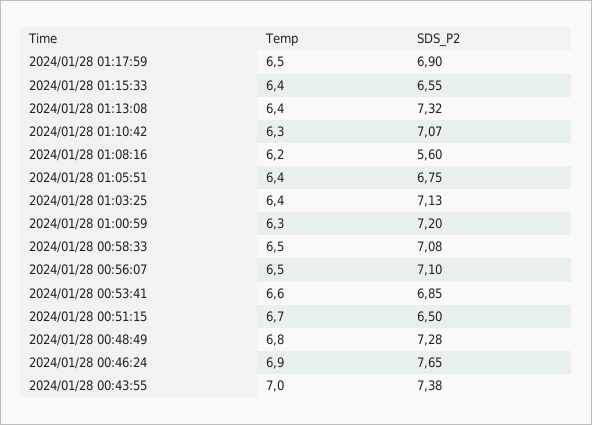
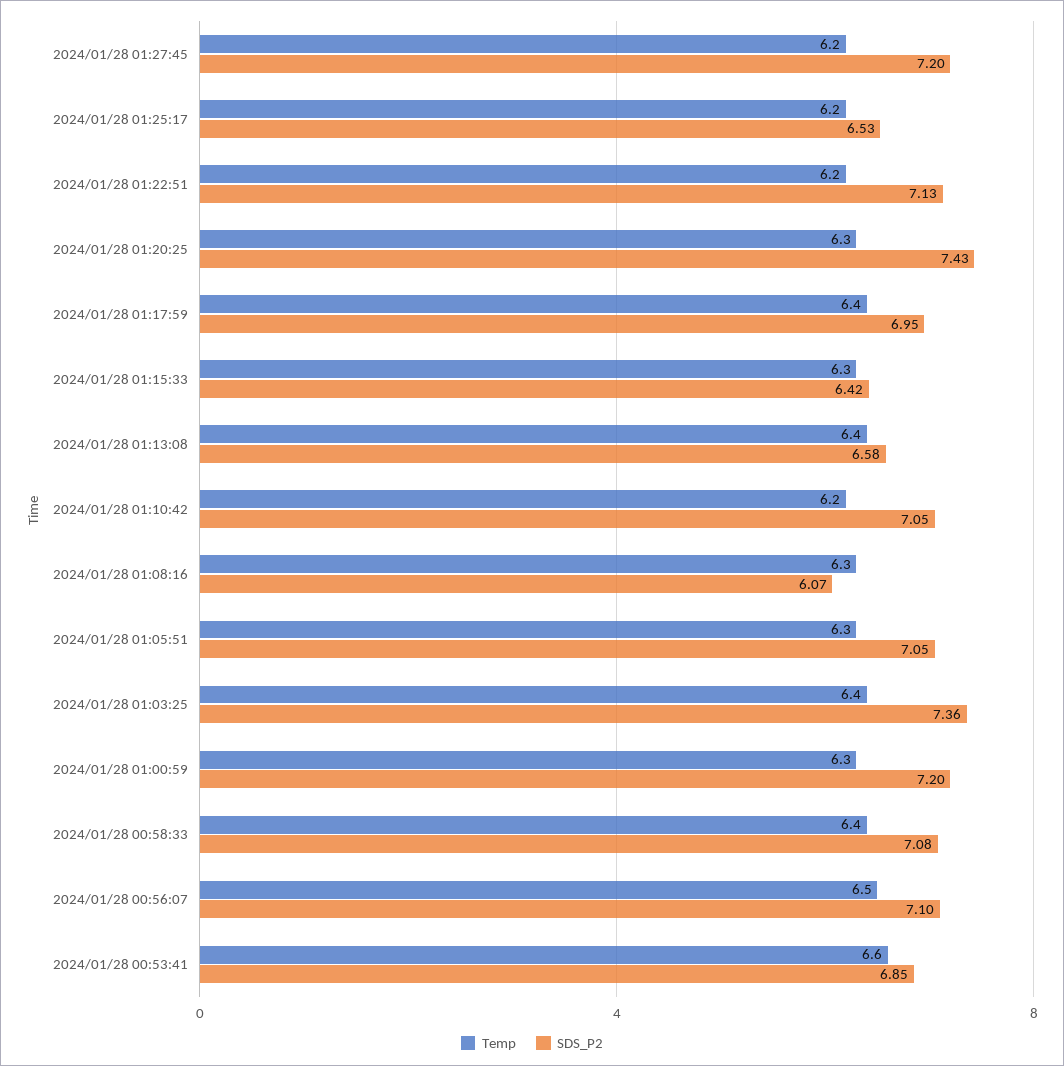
Temp, 2024/01/28 01:17:59: 6.5 -> 6.4
SDS_P2, 2024/01/28 01:17:59: 6.9 -> 6.95
Temp, 2024/01/28 01:15:33: 6.4 -> 6.3
SDS_P2, 2024/01/28 01:15:33: 6.55 -> 6.42
SDS_P2, 2024/01/28 01:13:08: 7.32 -> 6.58
Temp, 2024/01/28 01:10:42: 6.3 -> 6.2
SDS_P2, 2024/01/28 01:10:42: 7.07 -> 7.05
Temp, 2024/01/28 01:08:16: 6.2 -> 6.3
SDS_P2, 2024/01/28 01:08:16: 5.6 -> 6.07
Temp, 2024/01/28 01:05:51: 6.4 -> 6.3
SDS_P2, 2024/01/28 01:05:51: 6.75 -> 7.05
SDS_P2, 2024/01/28 01:03:25: 7.13 -> 7.36
Temp, 2024/01/28 00:58:33: 6.5 -> 6.4
Temp, 2024/01/28 00:51:15: 6.7 -> none
SDS_P2, 2024/01/28 00:51:15: 6.5 -> none
Temp, 2024/01/28 00:48:49: 6.8 -> none
SDS_P2, 2024/01/28 00:48:49: 7.28 -> none
Temp, 2024/01/28 00:46:24: 6.9 -> none
SDS_P2, 2024/01/28 00:46:24: 7.65 -> none
Temp, 2024/01/28 00:43:55: 7 -> none
SDS_P2, 2024/01/28 00:43:55: 7.38 -> none
Temp, 2024/01/28 01:27:45: none -> 6.2
SDS_P2, 2024/01/28 01:27:45: none -> 7.2
Temp, 2024/01/28 01:25:17: none -> 6.2
SDS_P2, 2024/01/28 01:25:17: none -> 6.53
Temp, 2024/01/28 01:22:51: none -> 6.2
SDS_P2, 2024/01/28 01:22:51: none -> 7.13
Temp, 2024/01/28 01:20:25: none -> 6.3
SDS_P2, 2024/01/28 01:20:25: none -> 7.43

